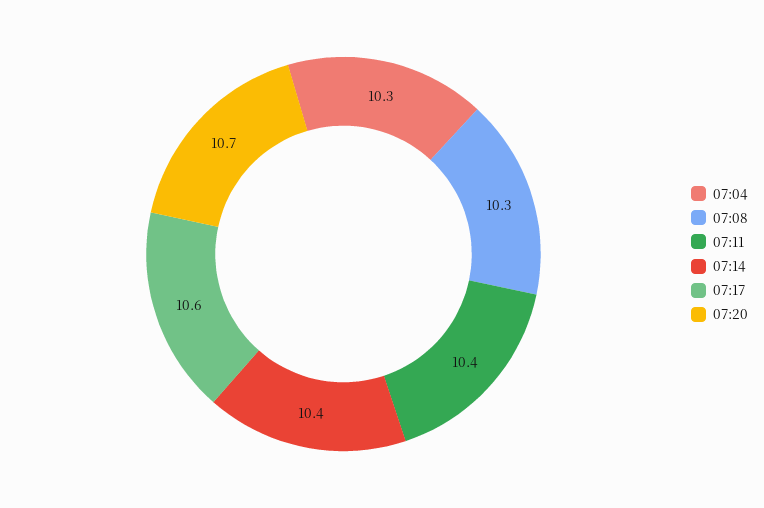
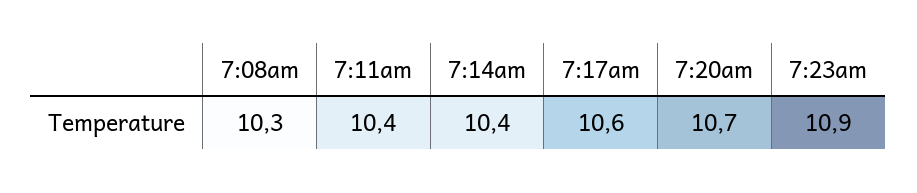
07:04: 10.3 -> none
7:23am: none -> 10.9

